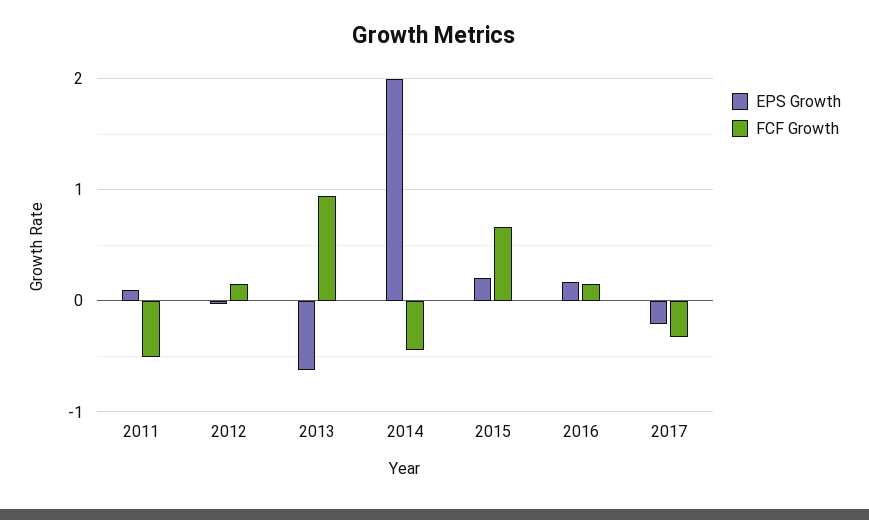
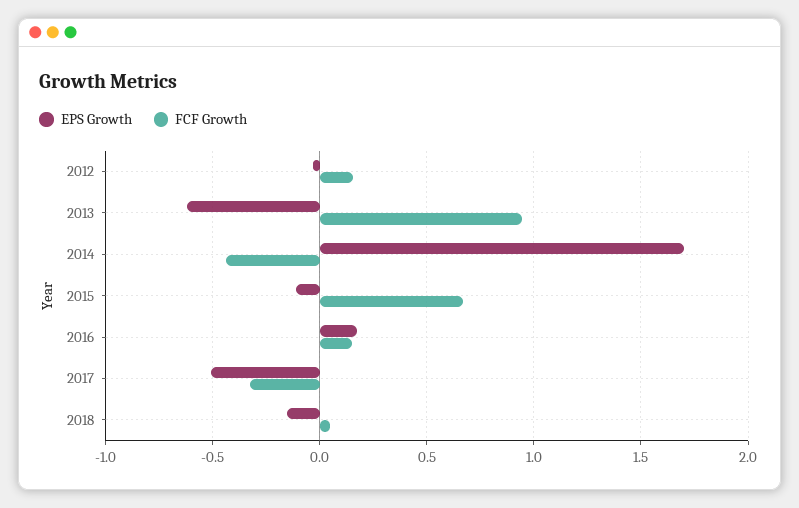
EPS Growth, 2011: 0.1 -> none
FCF Growth, 2011: -0.5 -> none
EPS Growth, 2014: 2 -> 1.7
EPS Growth, 2015: 0.2 -> -0.1
EPS Growth, 2017: -0.2 -> -0.5
EPS Growth, 2018: none -> -0.15
FCF Growth, 2018: none -> 0.05

